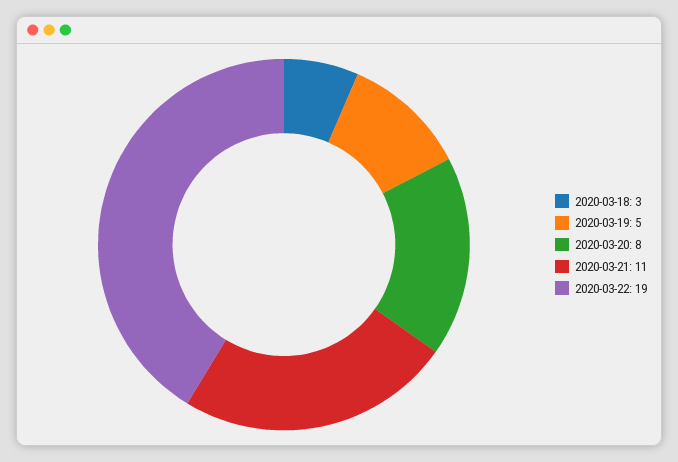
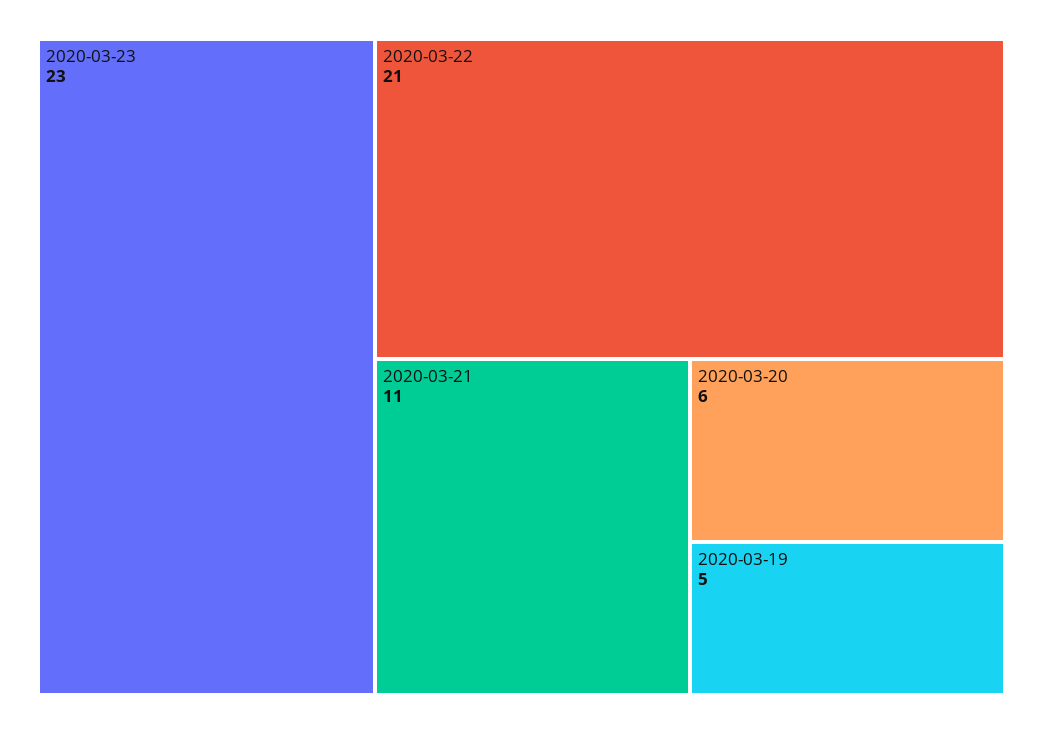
2020-03-18: 3 -> none
2020-03-20: 8 -> 6
2020-03-22: 19 -> 21
2020-03-23: none -> 23

